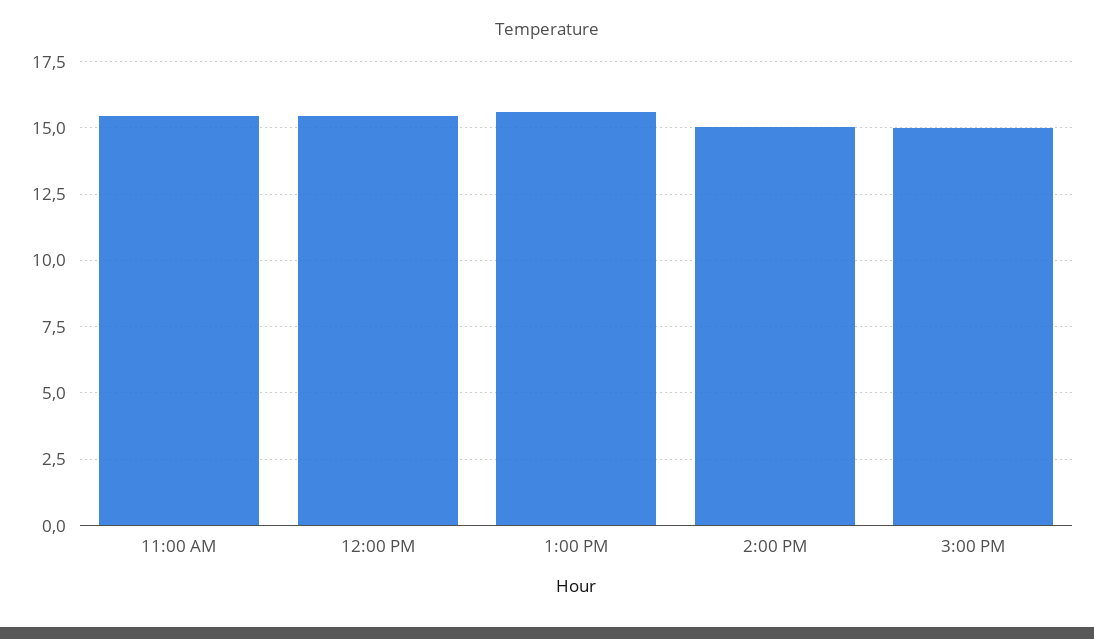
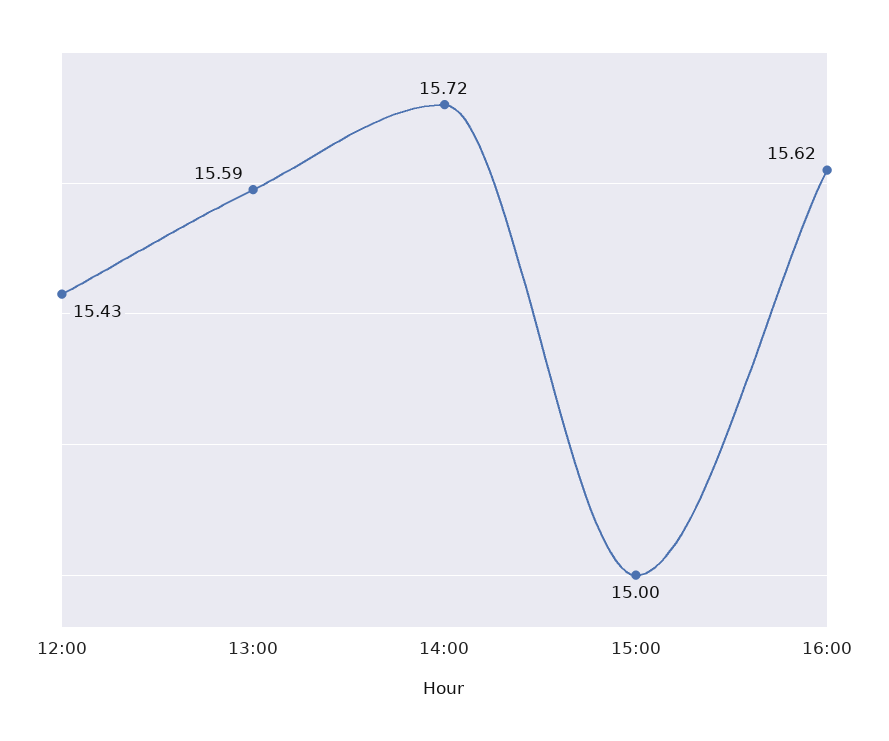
11:00 AM: 15.5 -> none
2:00 PM: 15 -> 15.72
16:00: none -> 15.62

